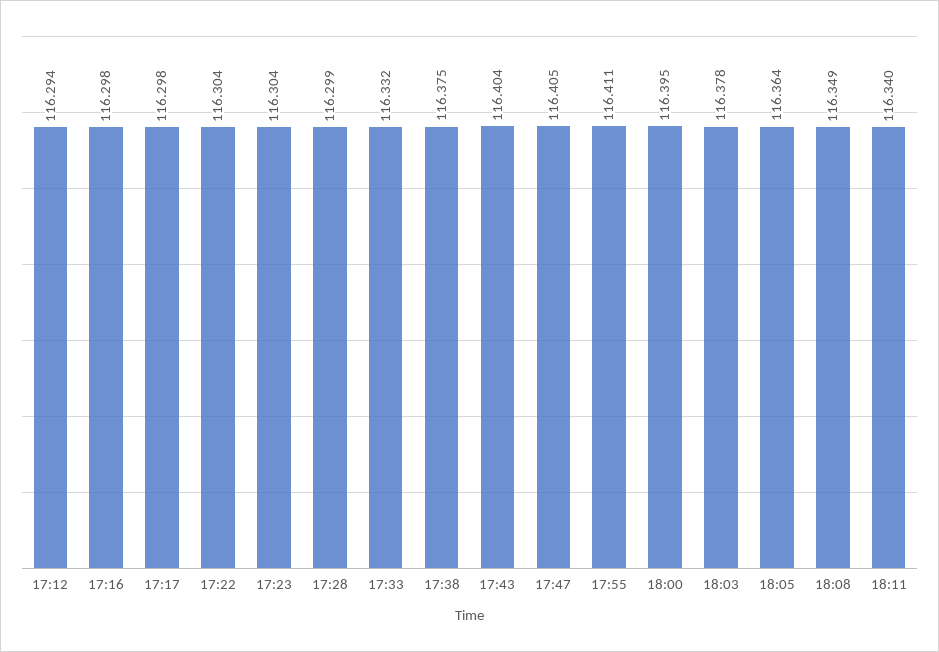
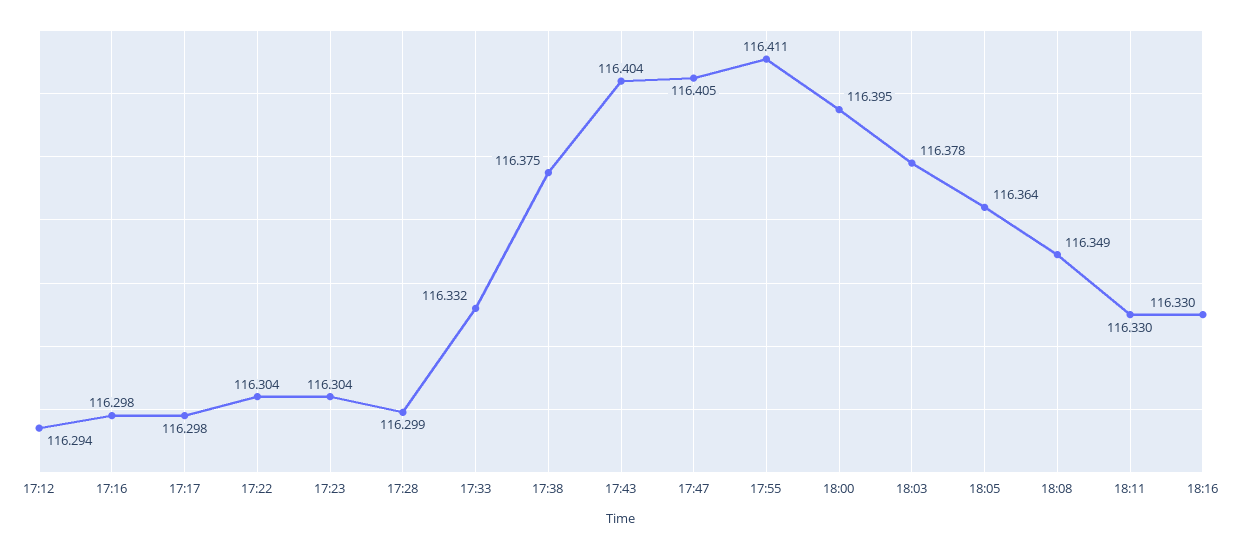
18:11: 116.34 -> 116.33
18:16: none -> 116.33

